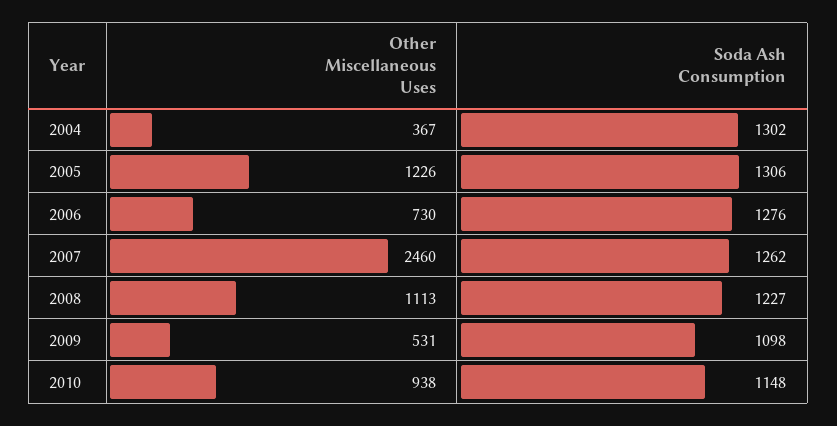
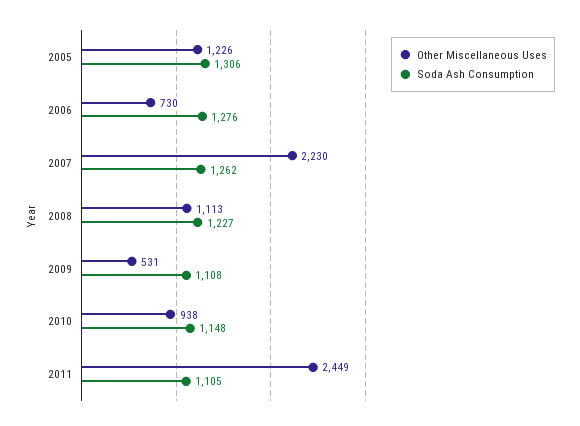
Other Miscellaneous Uses, 2004: 367 -> none
Soda Ash Consumption, 2004: 1302 -> none
Other Miscellaneous Uses, 2007: 2460 -> 2230
Soda Ash Consumption, 2009: 1098 -> 1108
Other Miscellaneous Uses, 2011: none -> 2449
Soda Ash Consumption, 2011: none -> 1105

